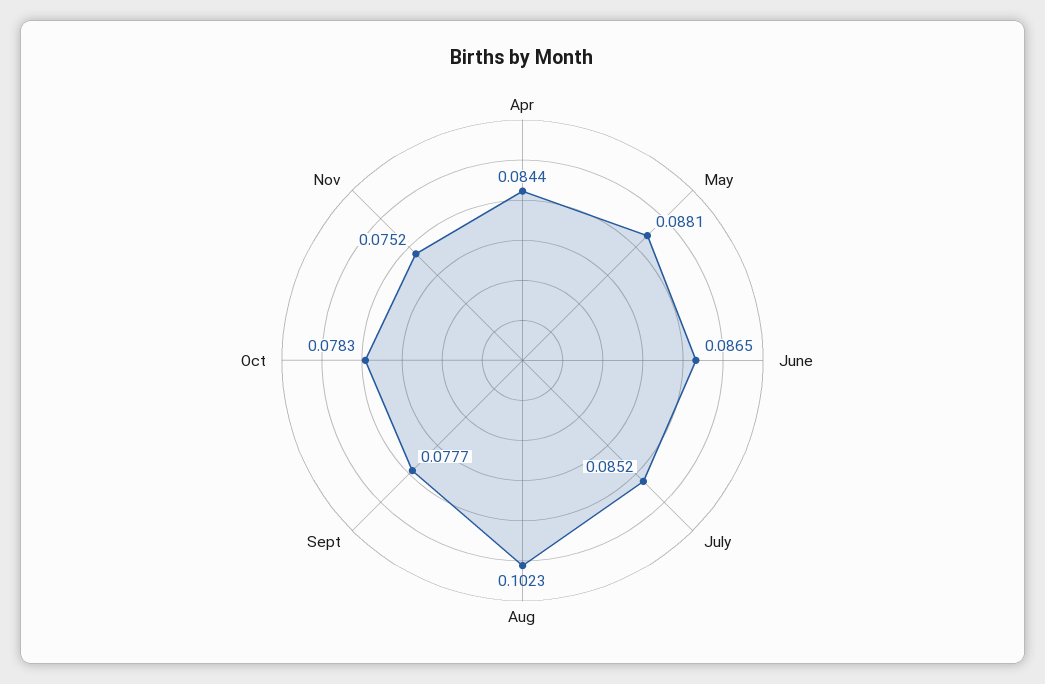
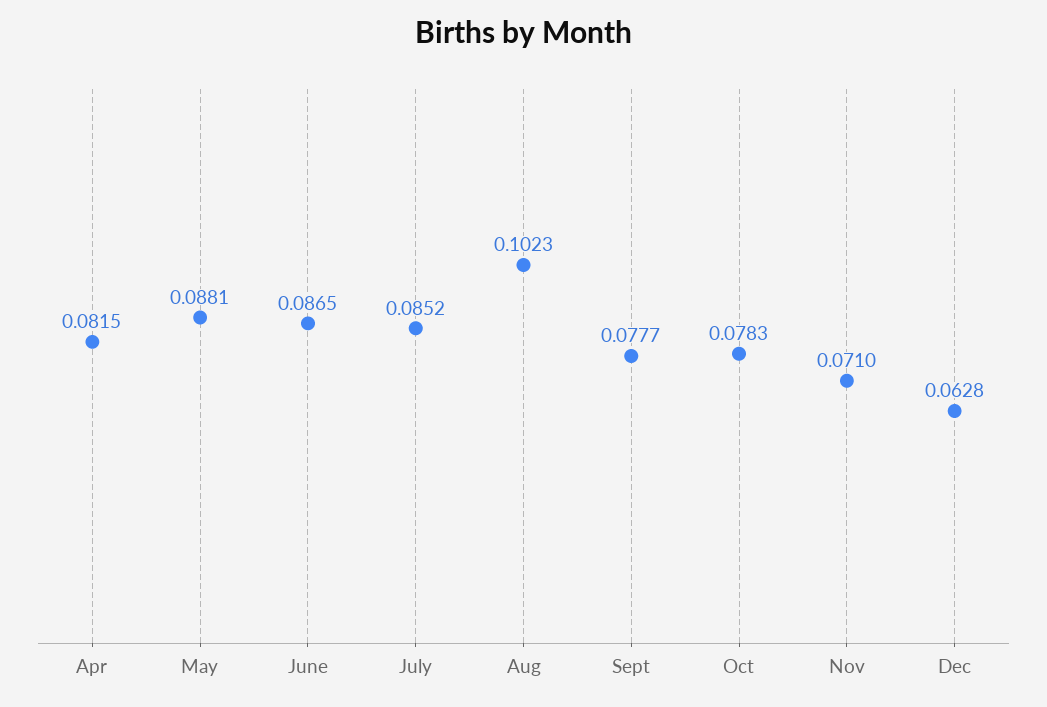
Apr: 0.0844 -> 0.0815
Nov: 0.0752 -> 0.071
Dec: none -> 0.0628

